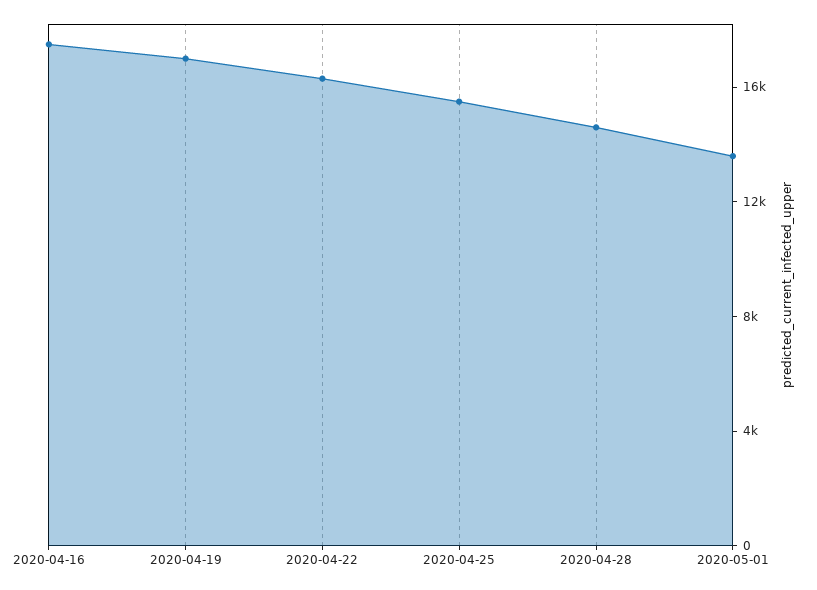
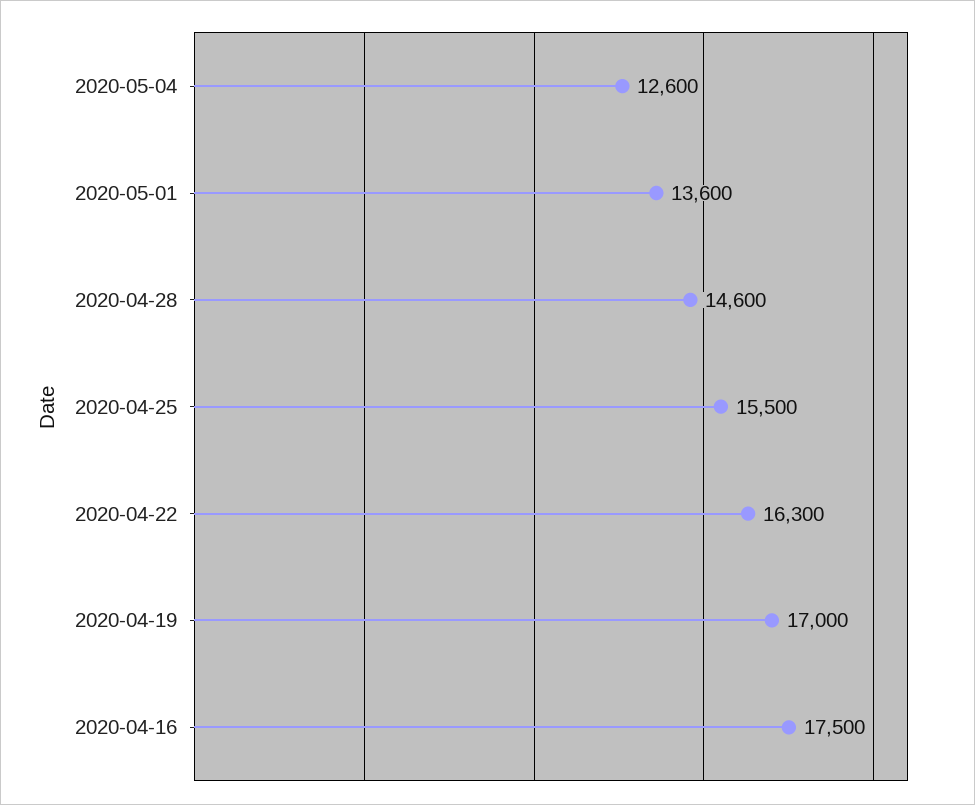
2020-05-04: none -> 12600

